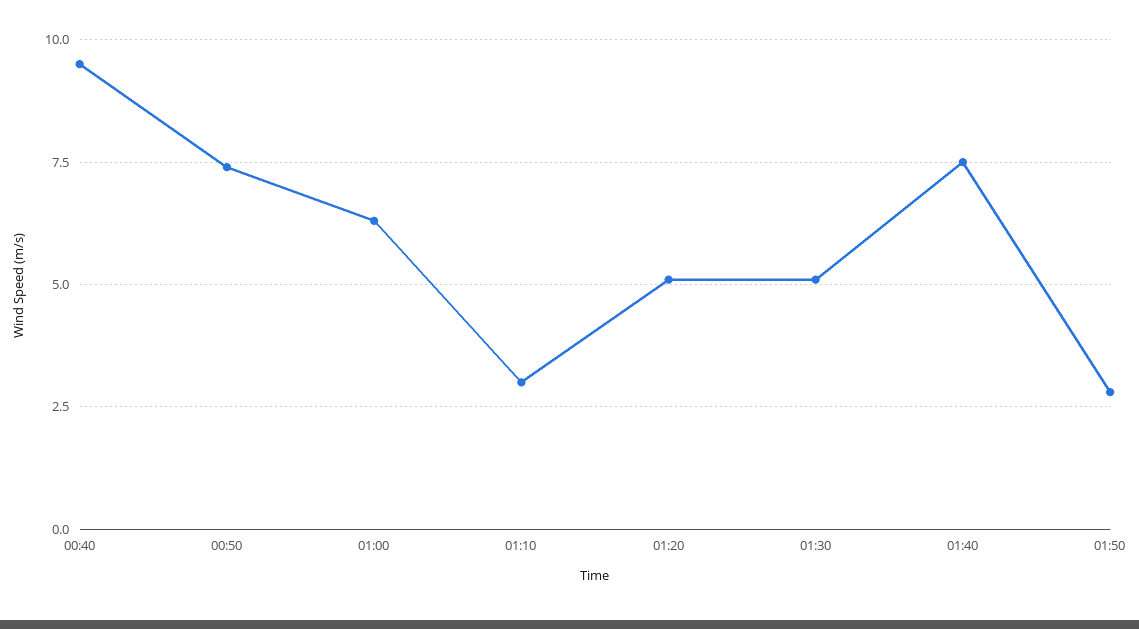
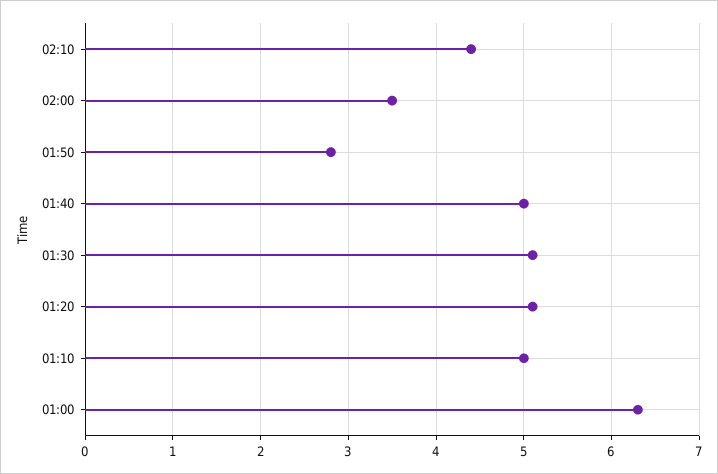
00:40: 9.5 -> none
00:50: 7.5 -> none
01:10: 3 -> 5
01:40: 7.5 -> 5
02:10: none -> 4.4
02:00: none -> 3.5

